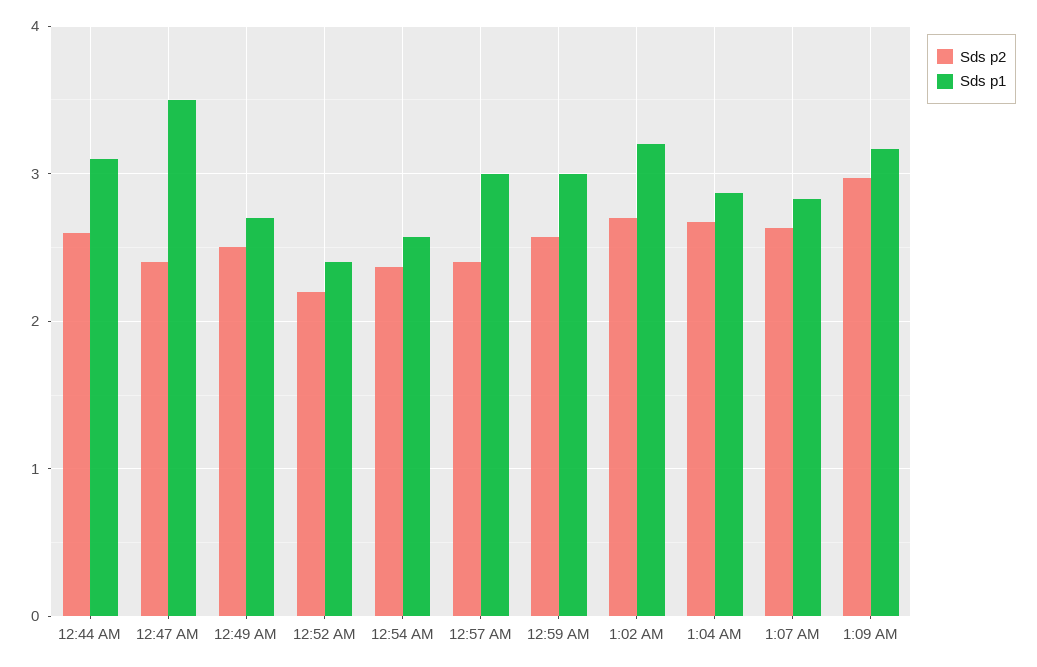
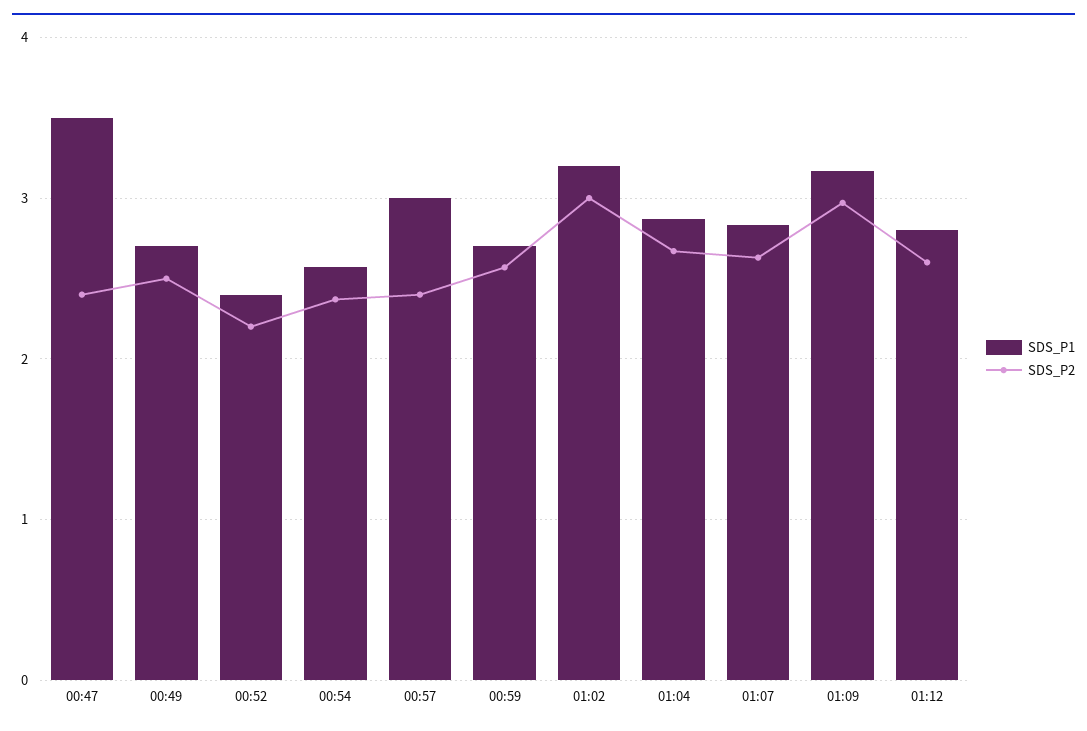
Sds p2, 12:44 AM: 2.6 -> none
Sds p1, 12:44 AM: 3.1 -> none
Sds p1, 12:59 AM: 3 -> 2.7
Sds p2, 1:02 AM: 2.7 -> 3
Sds p1, 01:12: none -> 2.8
Sds p2, 01:12: none -> 2.6

